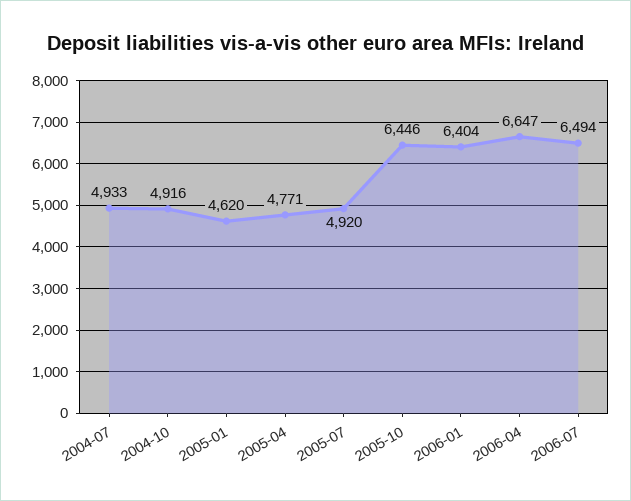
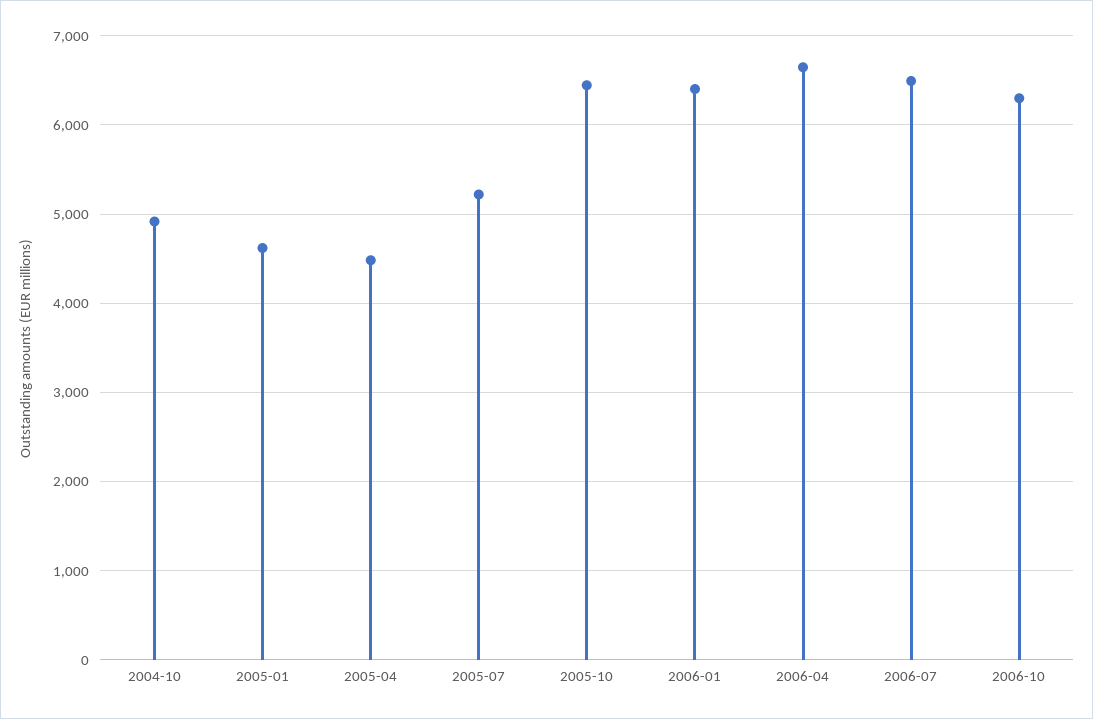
2004-07: 4933 -> none
2005-04: 4771 -> 4500
2005-07: 4920 -> 5200
2006-10: none -> 6300

